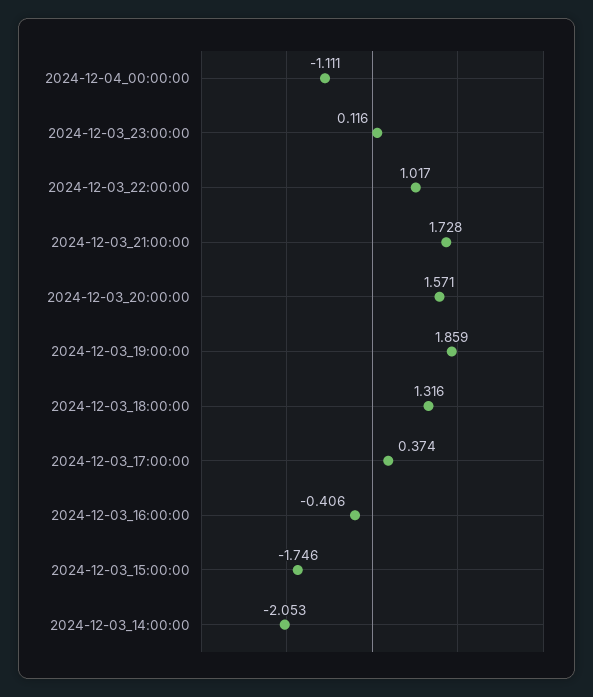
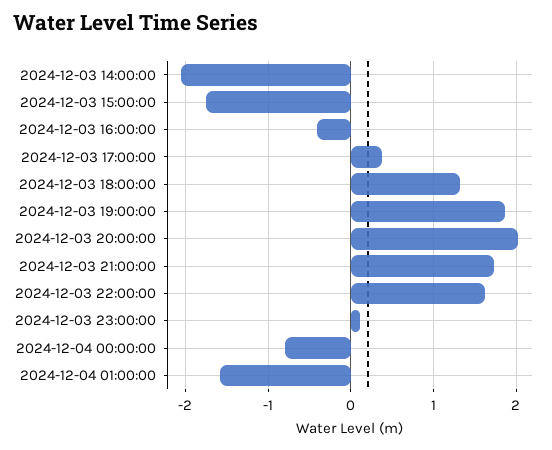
2024-12-04_00:00:00: -1.111 -> -0.8
2024-12-03_22:00:00: 1.017 -> 1.6
2024-12-03_20:00:00: 1.571 -> 2
2024-12-04 01:00:00: none -> -1.6

